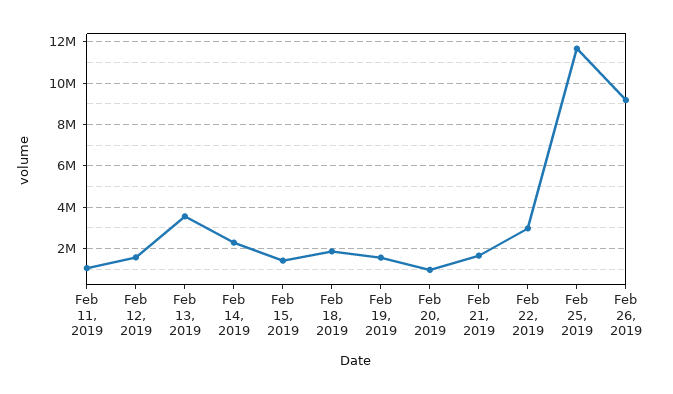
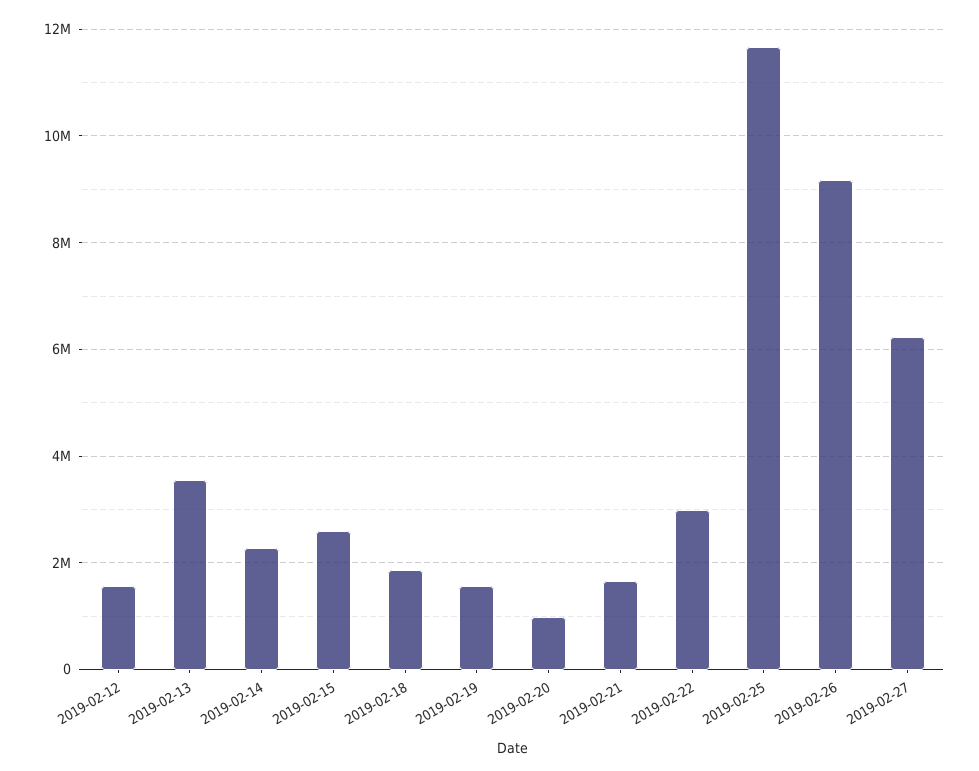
Feb 11, 2019: 1000000 -> none
Feb 15, 2019: 1500000 -> 2600000
2019-02-27: none -> 6200000

